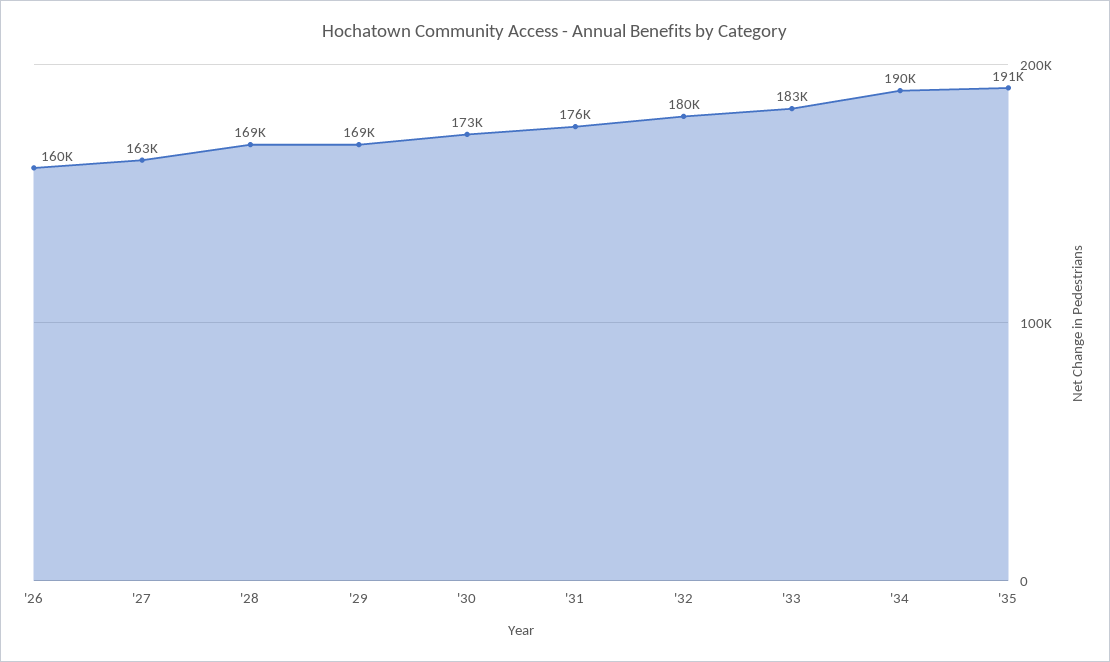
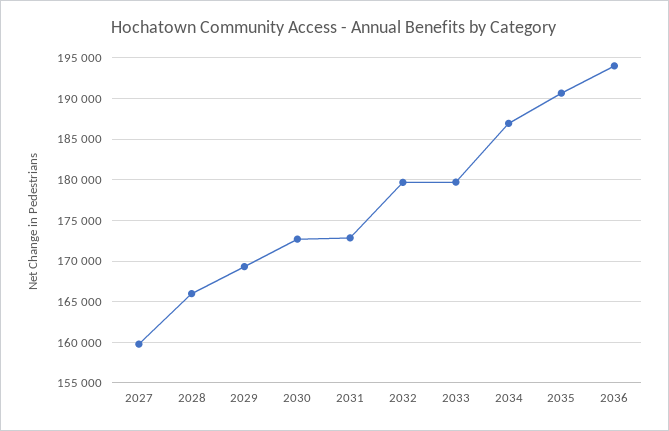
'26: 160000 -> none
'27: 163000 -> 160000
'28: 169000 -> 166000
'31: 176000 -> 173000
'33: 183000 -> 180000
'34: 190000 -> 187000
2036: none -> 194000

